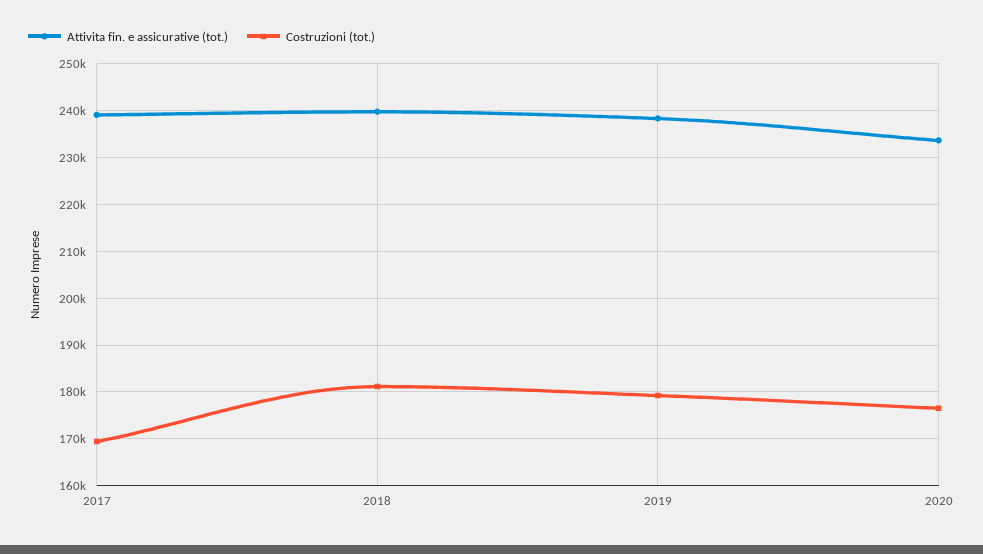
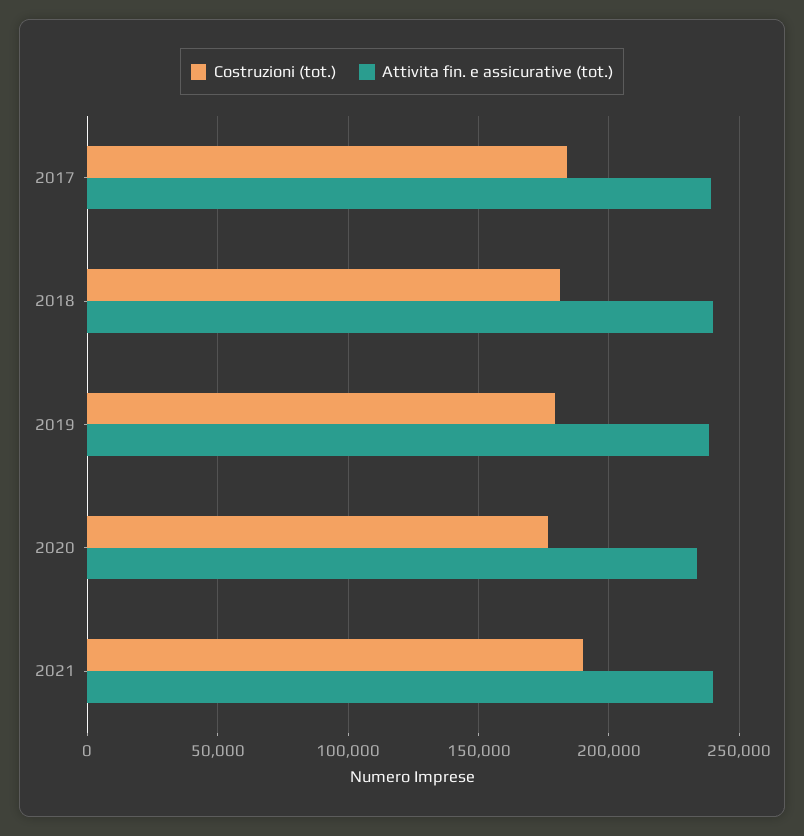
Costruzioni (tot.), 2017: 170000 -> 185000
Costruzioni (tot.), 2021: none -> 190000
Attivita fin. e assicurative (tot.), 2021: none -> 240000

